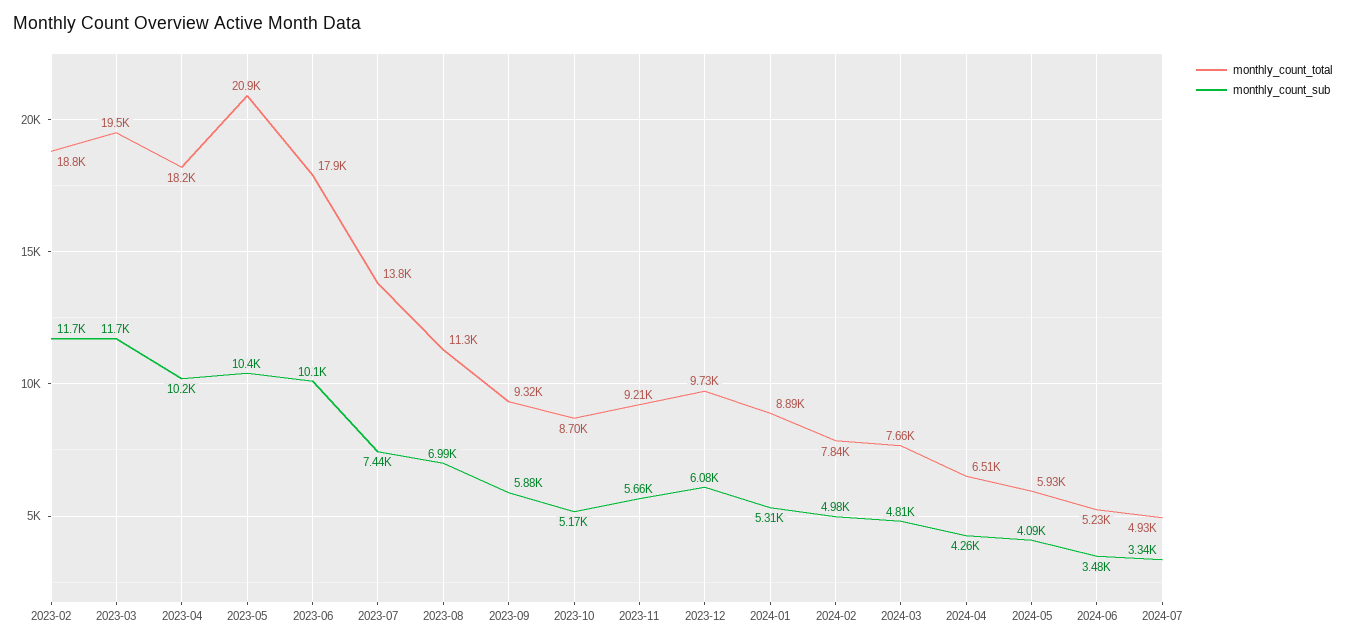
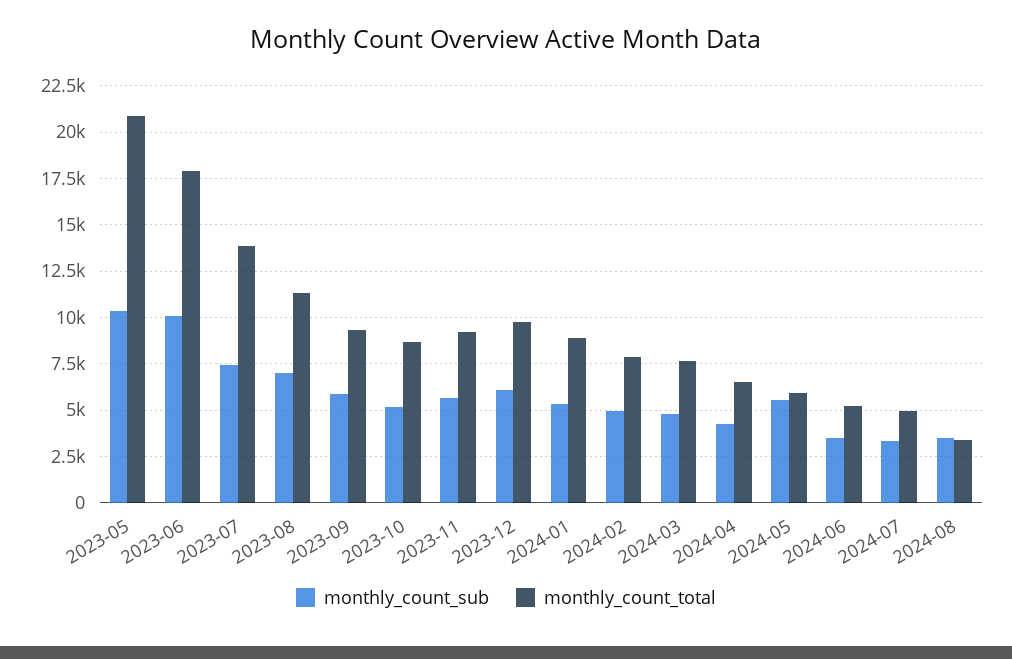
monthly_count_total, 2023-02: 18800 -> none
monthly_count_sub, 2023-02: 11700 -> none
monthly_count_total, 2023-03: 19500 -> none
monthly_count_sub, 2023-03: 11700 -> none
monthly_count_total, 2023-04: 18200 -> none
monthly_count_sub, 2023-04: 10200 -> none
monthly_count_sub, 2024-05: 4090 -> 5500
monthly_count_sub, 2024-08: none -> 3500
monthly_count_total, 2024-08: none -> 3500

